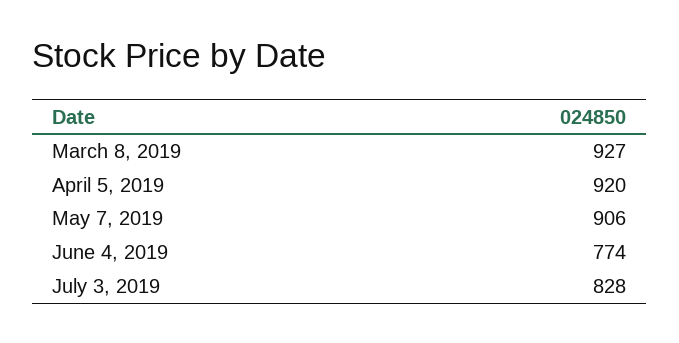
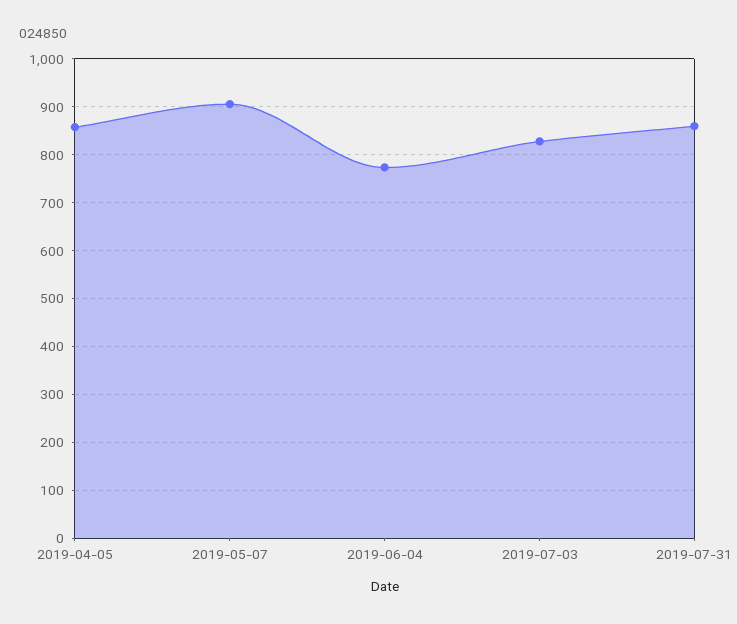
March 8, 2019: 927 -> none
April 5, 2019: 920 -> 860
2019-07-31: none -> 860

